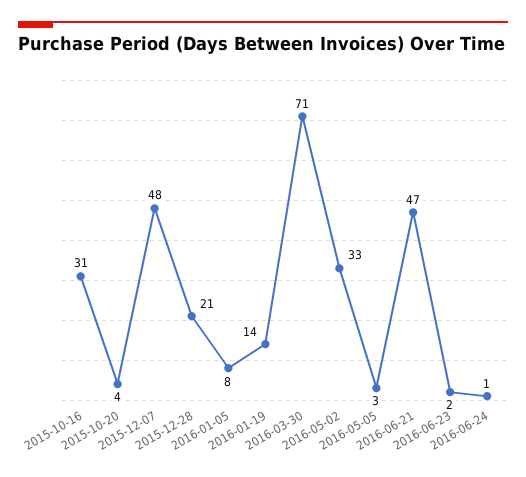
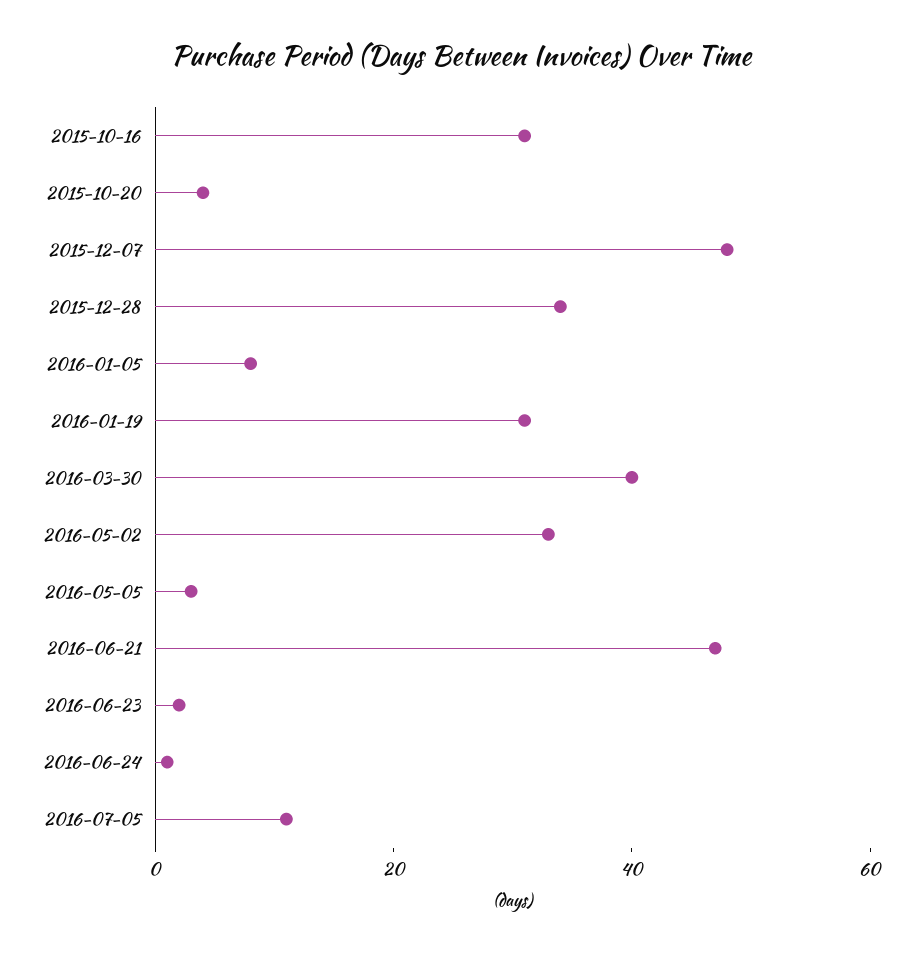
2015-12-28: 21 -> 35
2016-01-19: 14 -> 30
2016-03-30: 71 -> 40
2016-07-05: none -> 10

